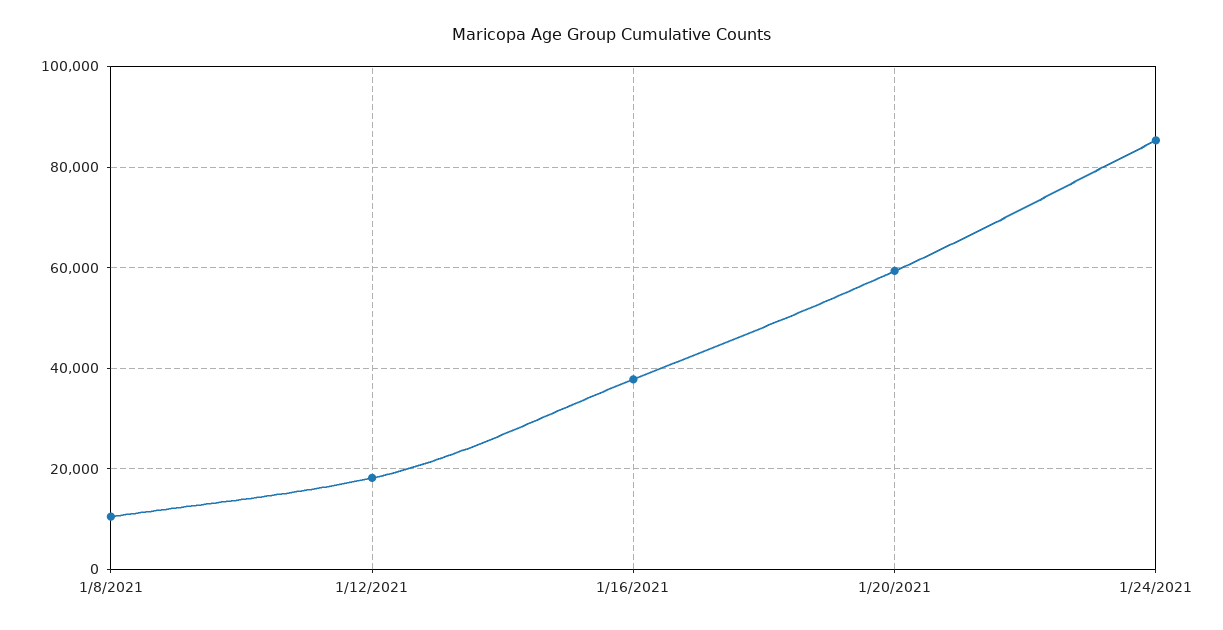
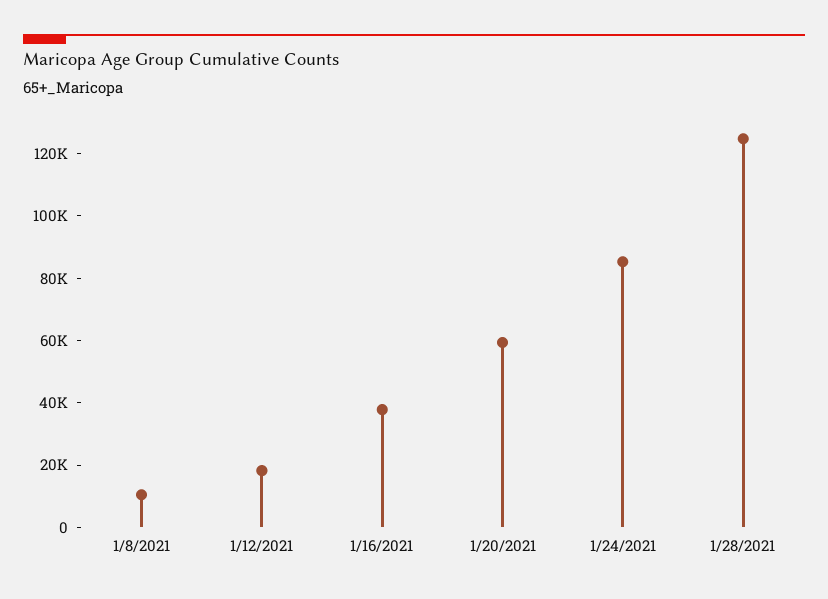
1/28/2021: none -> 125000

